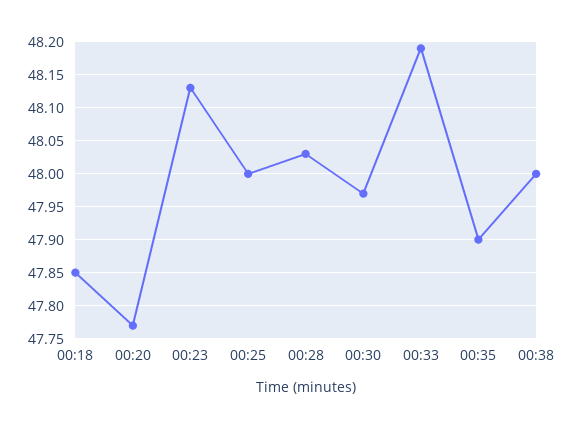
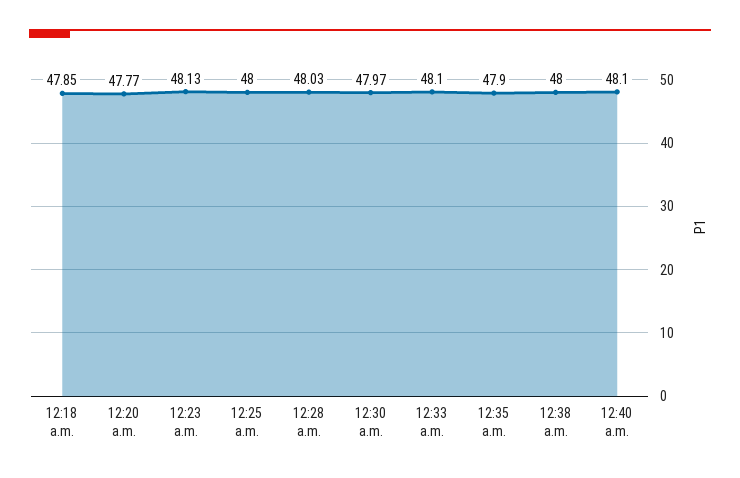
00:33: 48.19 -> 48.1
12:40 a.m.: none -> 48.1

